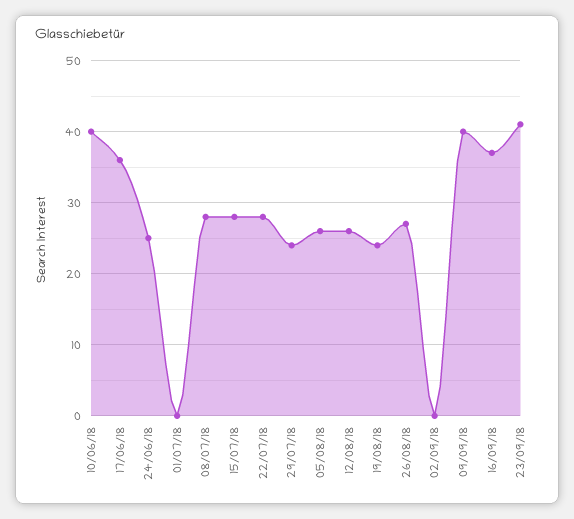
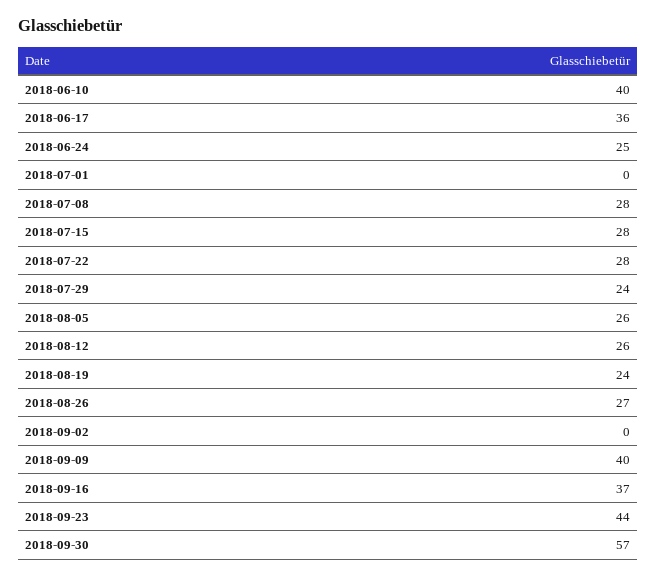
23/09/18: 41 -> 44
2018-09-30: none -> 57

